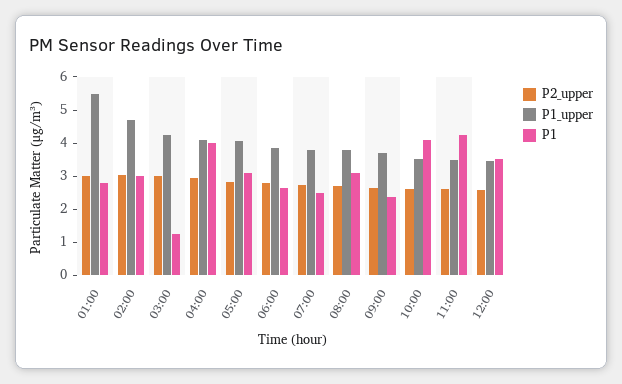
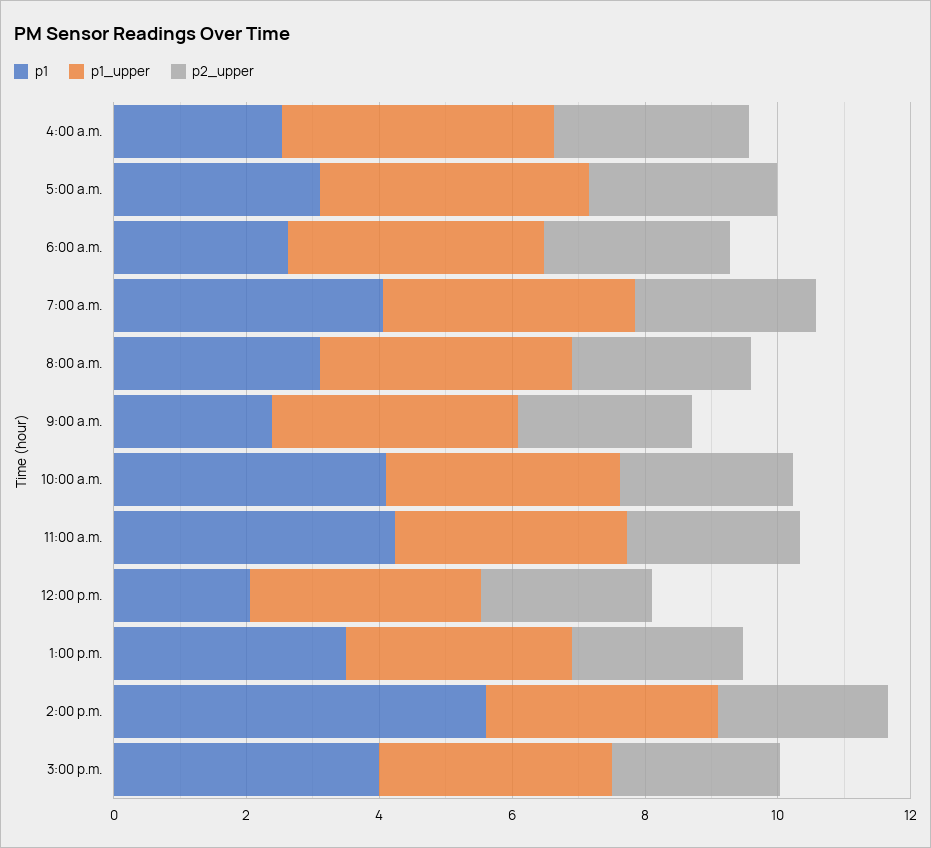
P2_upper, 01:00: 3 -> none
P1_upper, 01:00: 5.5 -> none
P1, 01:00: 2.75 -> none
P2_upper, 02:00: 3 -> none
P1_upper, 02:00: 4.75 -> none
P1, 02:00: 3 -> none
P2_upper, 03:00: 3 -> none
P1_upper, 03:00: 4.25 -> none
P1, 03:00: 1.25 -> none
P1, 04:00: 4 -> 2.5
P1, 07:00: 2.5 -> 4
P1, 12:00: 3.5 -> 2
P1, 1:00 p.m.: none -> 3.5
P1_upper, 1:00 p.m.: none -> 3.5
P2_upper, 1:00 p.m.: none -> 2.5
P1, 2:00 p.m.: none -> 5.5
P1_upper, 2:00 p.m.: none -> 3.5
P2_upper, 2:00 p.m.: none -> 2.5
P1, 3:00 p.m.: none -> 4
P1_upper, 3:00 p.m.: none -> 3.5
P2_upper, 3:00 p.m.: none -> 2.5

